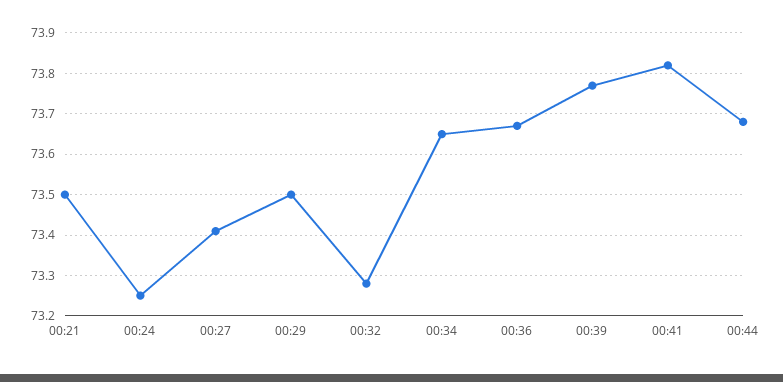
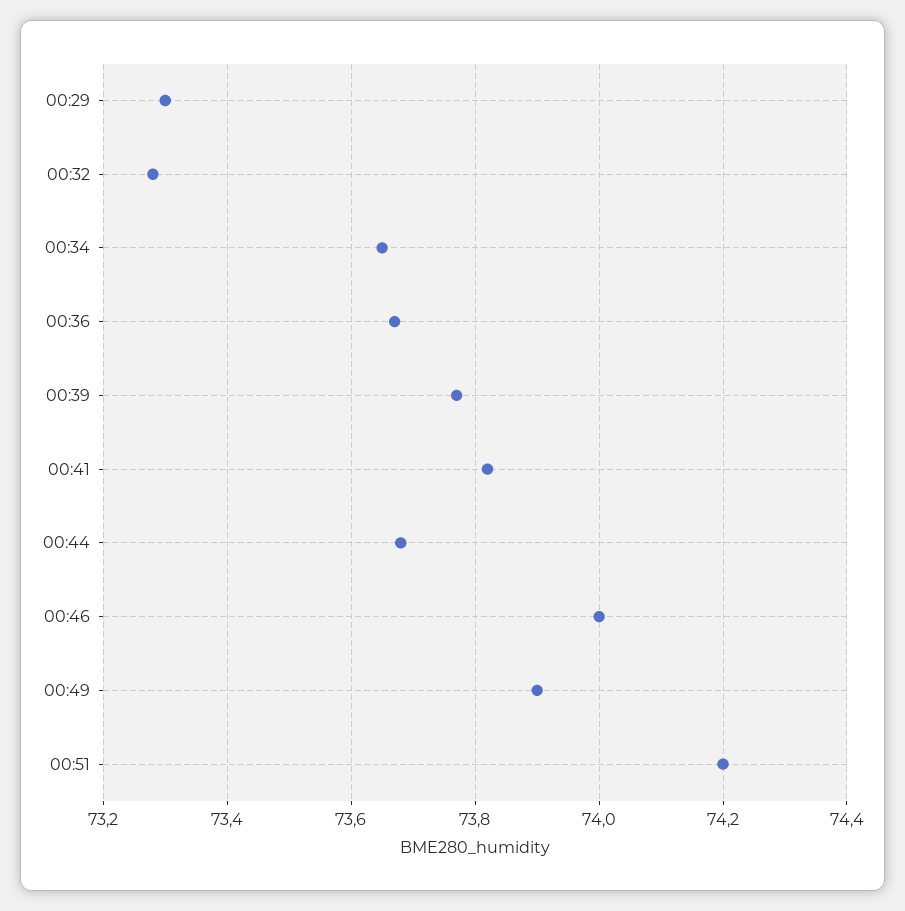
00:21: 73.5 -> none
00:24: 73.25 -> none
00:27: 73.4 -> none
00:29: 73.5 -> 73.3
00:46: none -> 74
00:49: none -> 73.9
00:51: none -> 74.2

